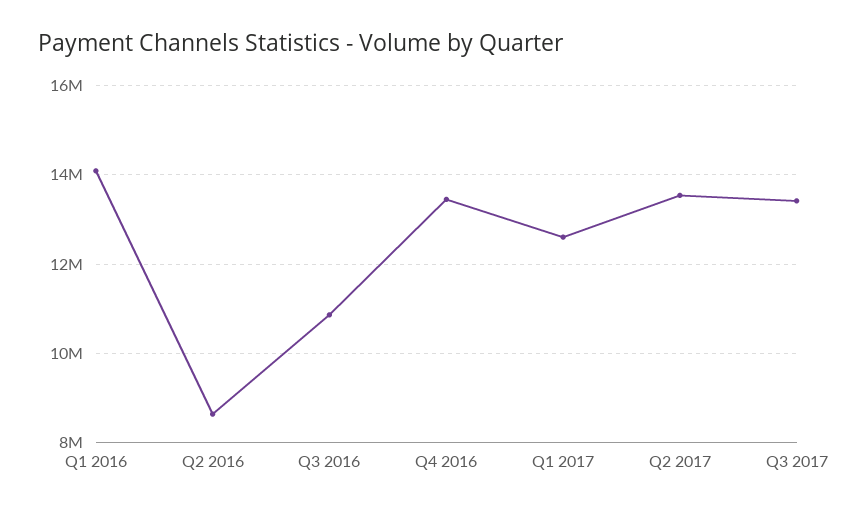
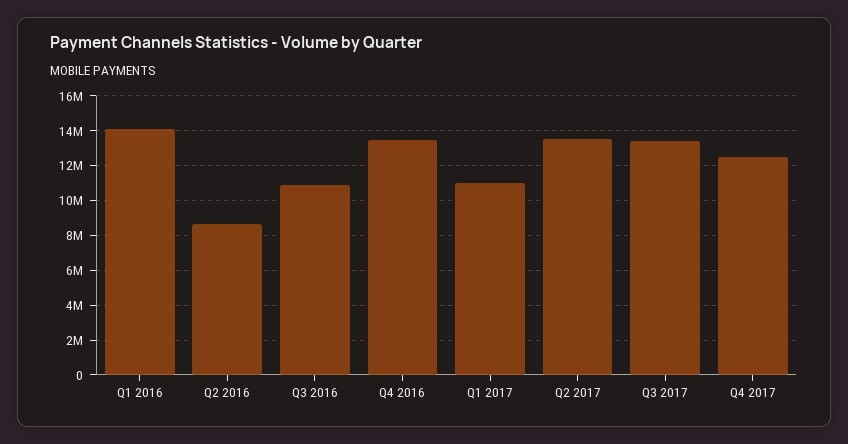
Q1 2017: 12600000 -> 11000000
Q4 2017: none -> 12500000

